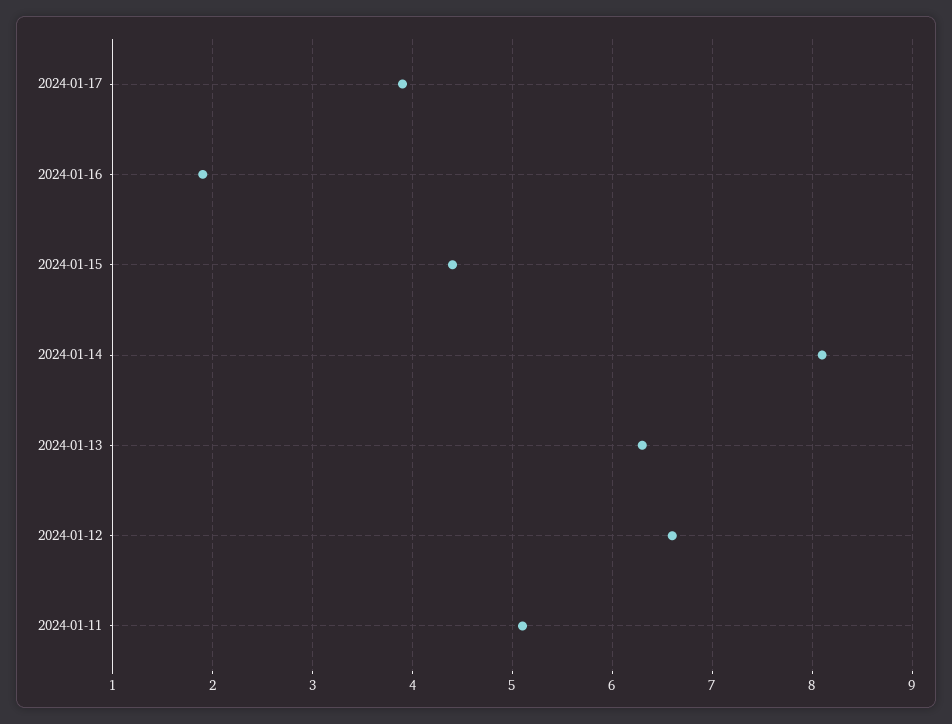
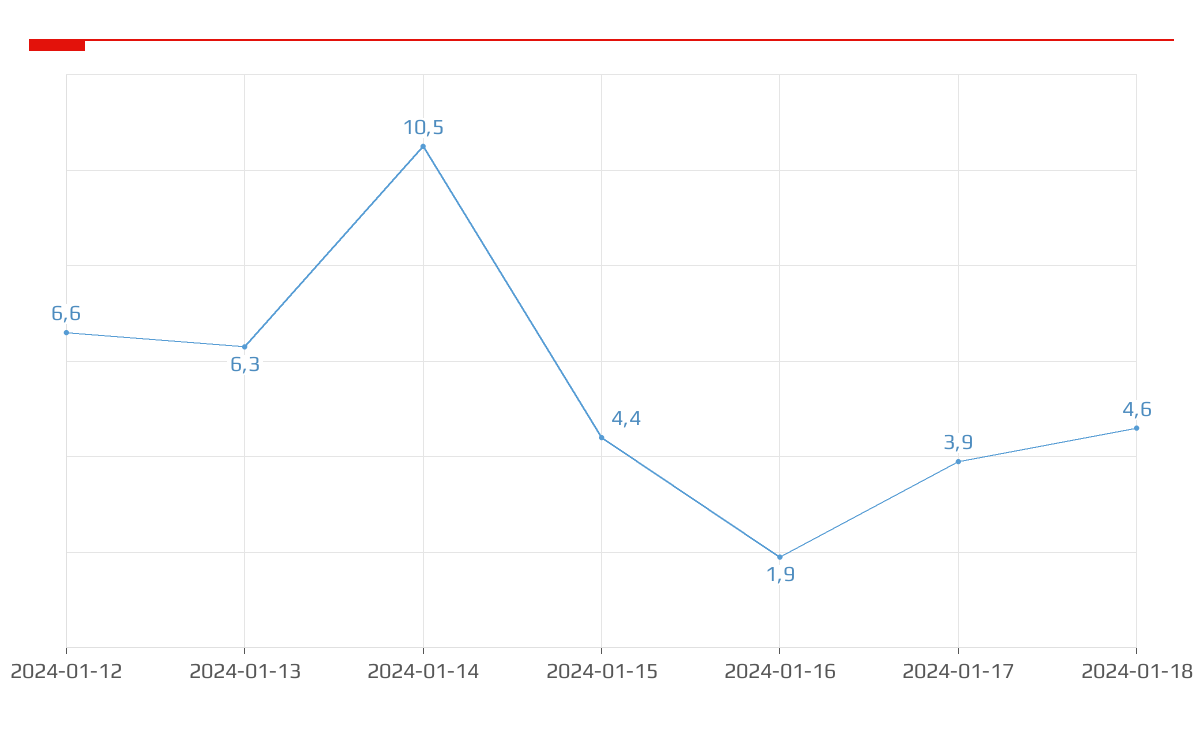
2024-01-14: 8.1 -> 10.5
2024-01-11: 5.1 -> none
2024-01-18: none -> 4.6

